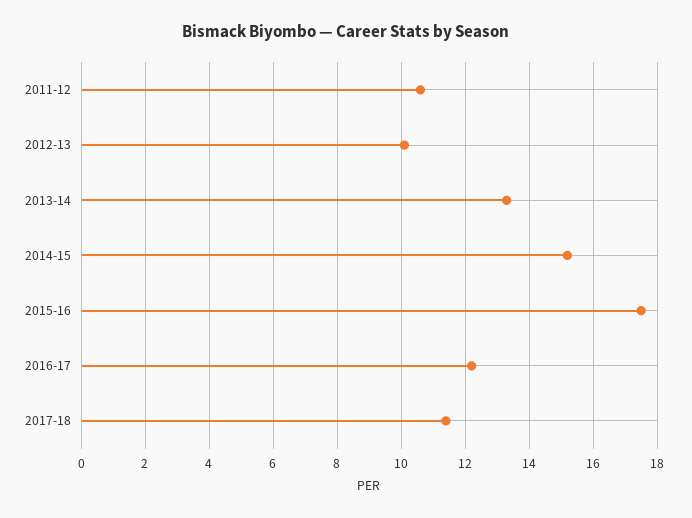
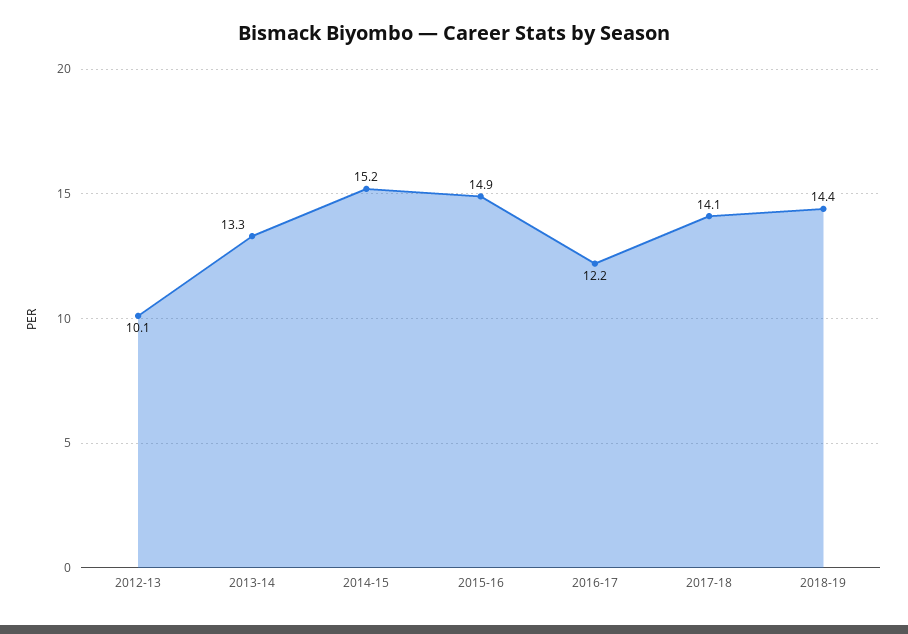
2011-12: 10.5 -> none
2015-16: 17.5 -> 14.9
2017-18: 11.5 -> 14.1
2018-19: none -> 14.4

